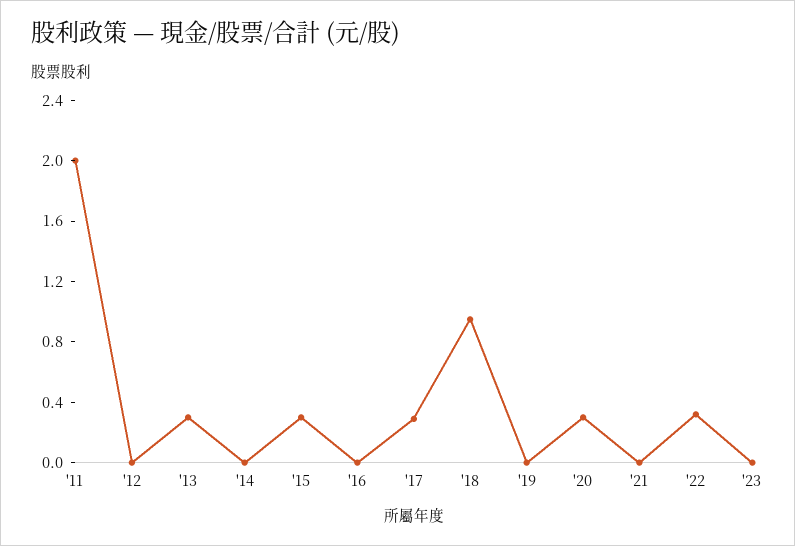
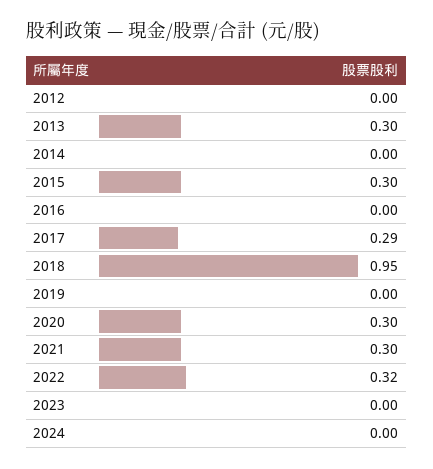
'11: 2 -> none
'21: 0 -> 0.3
2024: none -> 0

